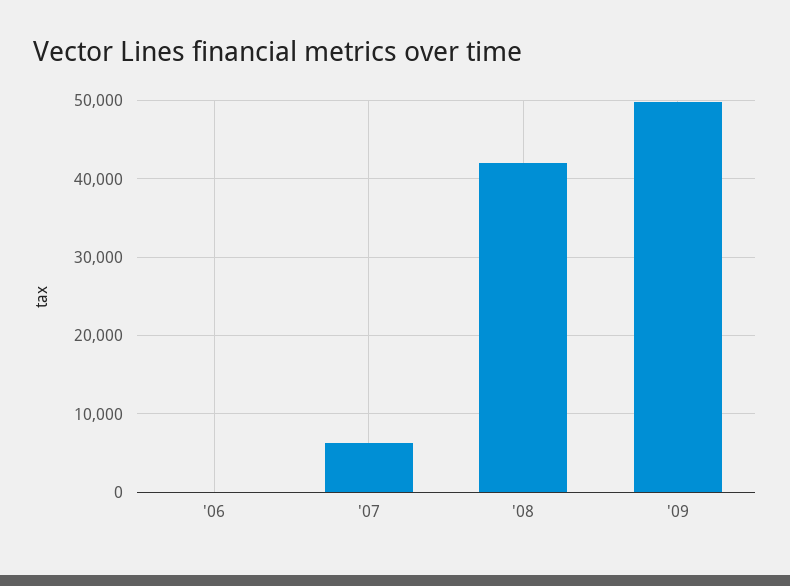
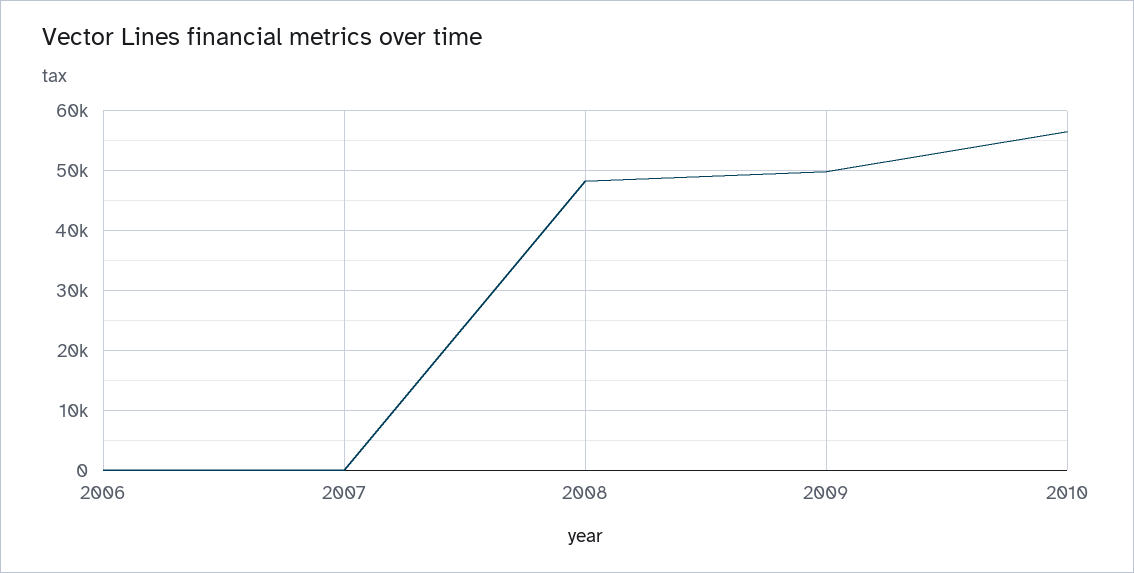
'07: 6000 -> 0
'08: 42000 -> 48000
2010: none -> 56000

